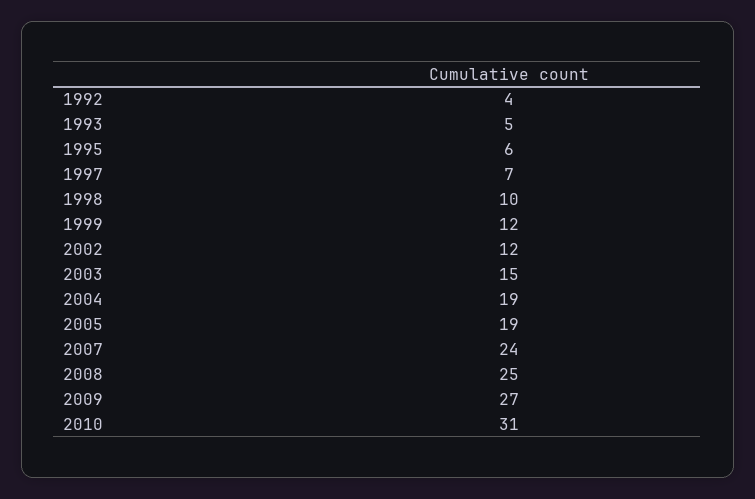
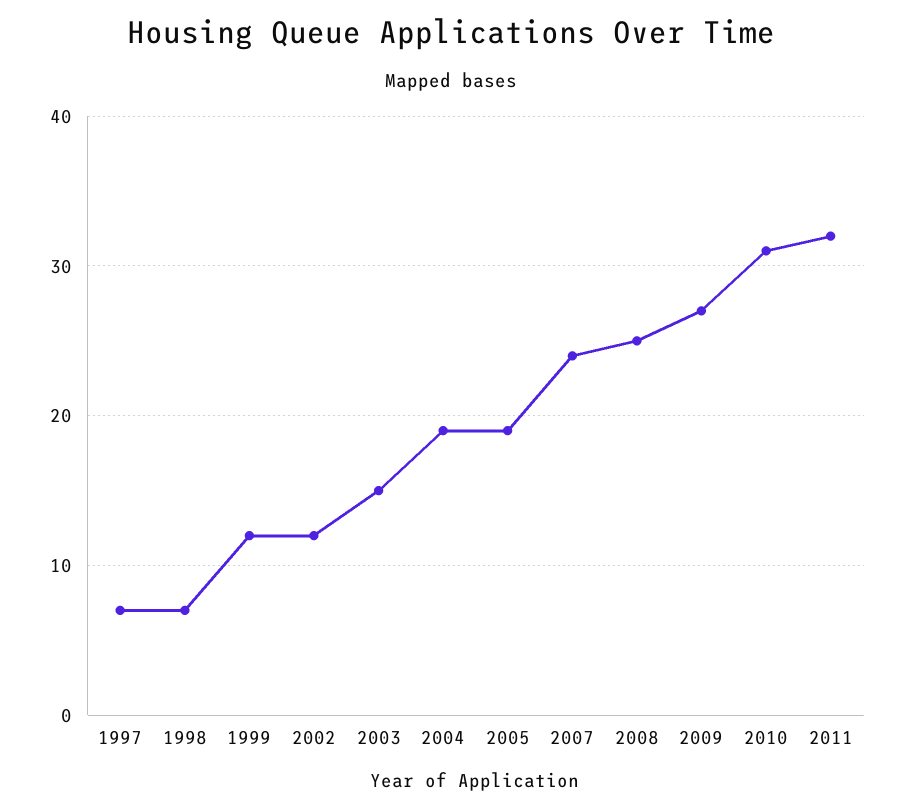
1992: 4 -> none
1993: 5 -> none
1995: 6 -> none
1998: 10 -> 7
2011: none -> 32

